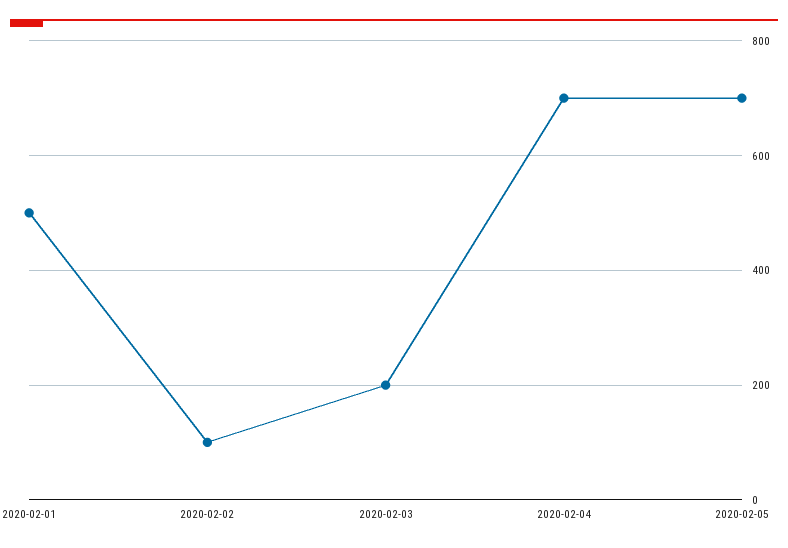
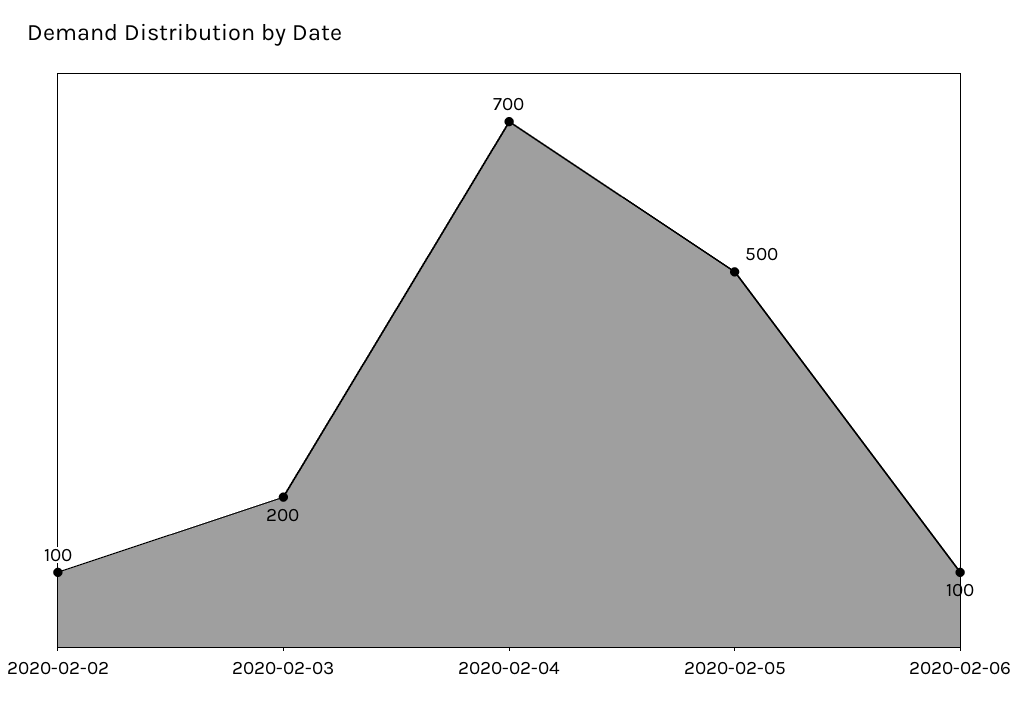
2020-02-01: 500 -> none
2020-02-05: 700 -> 500
2020-02-06: none -> 100

